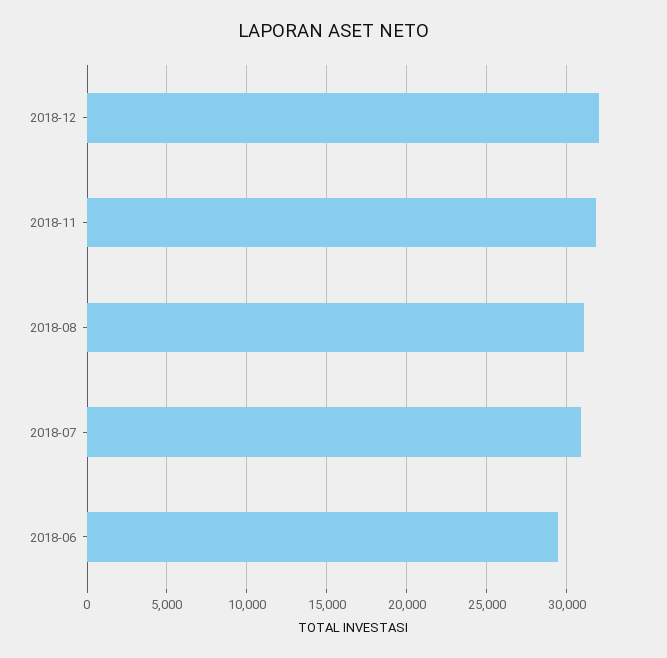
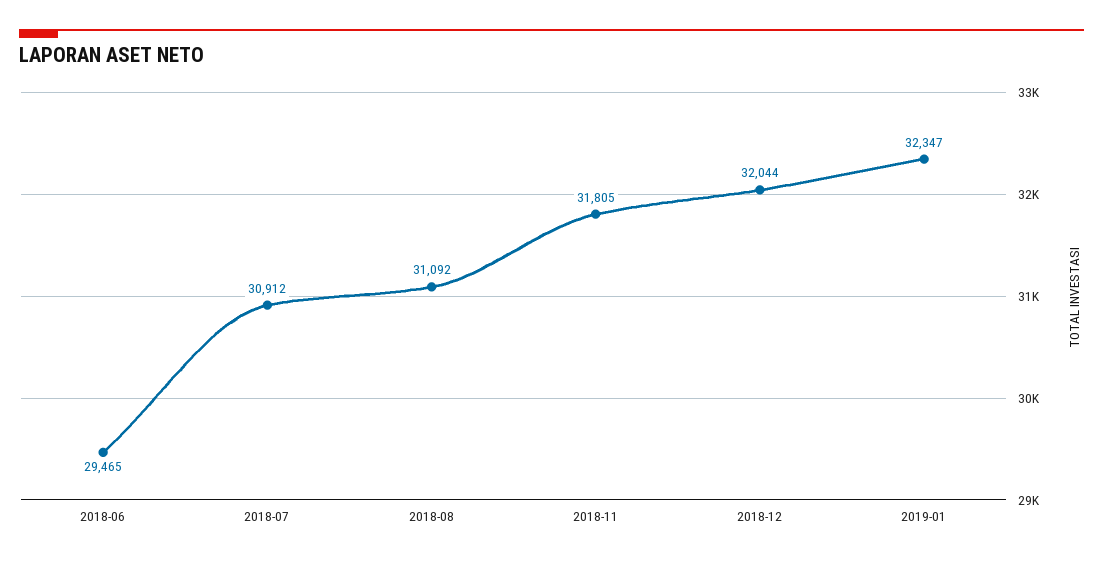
2019-01: none -> 32347

